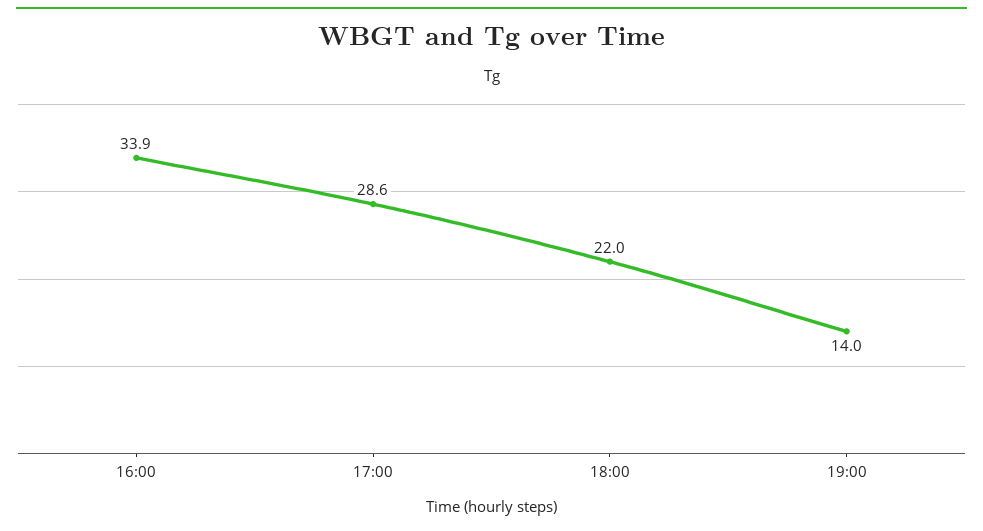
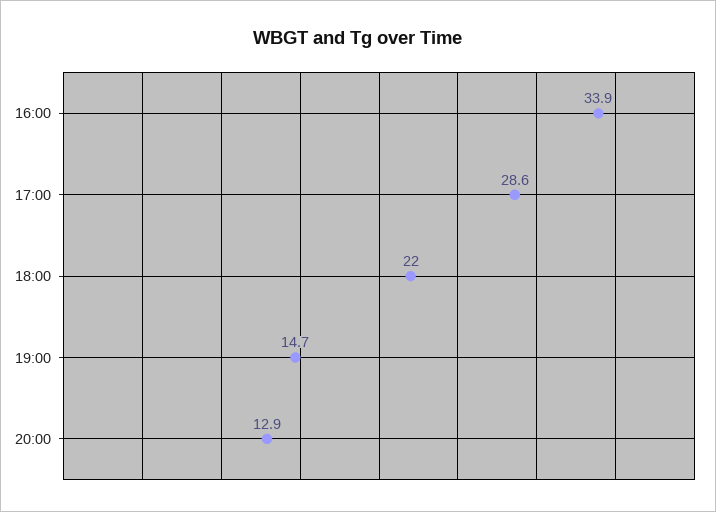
19:00: 14 -> 14.7
20:00: none -> 12.9

